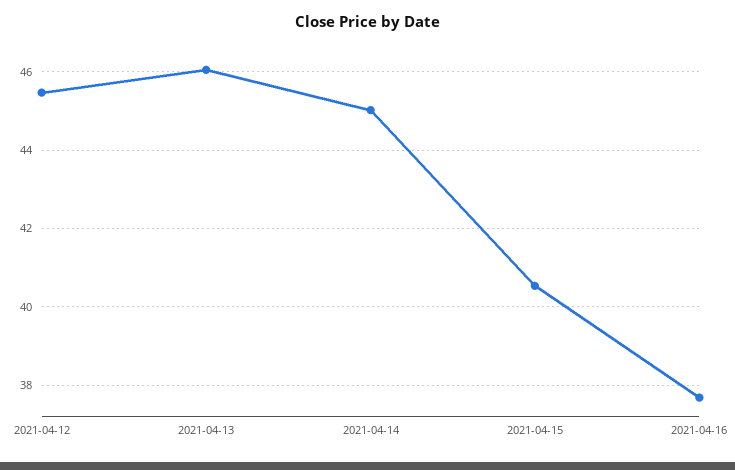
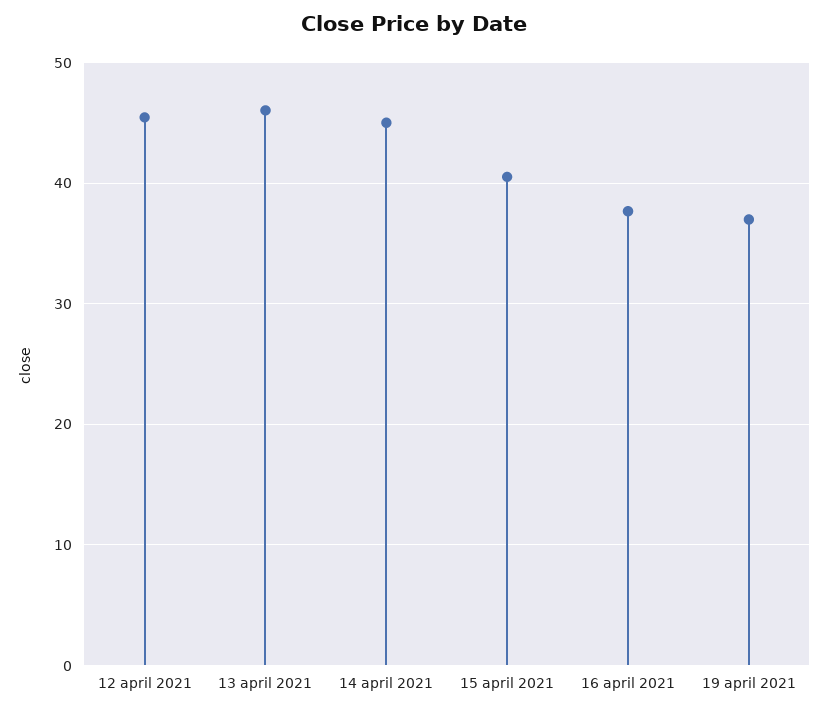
19 april 2021: none -> 37

